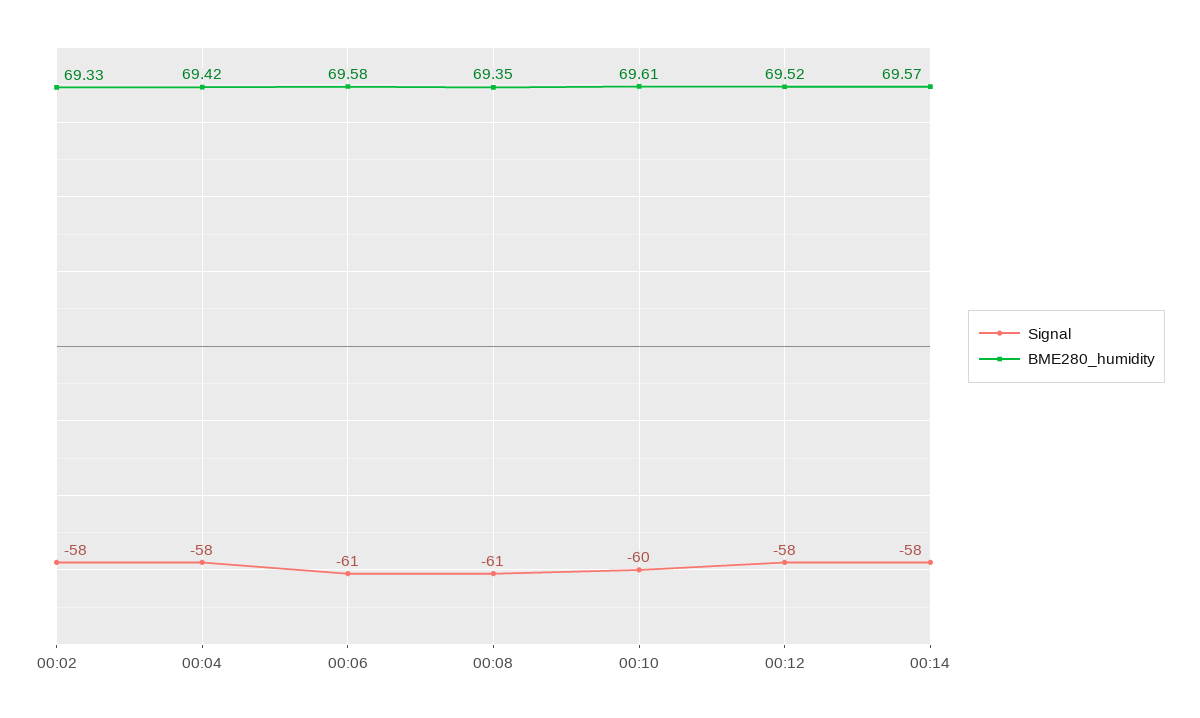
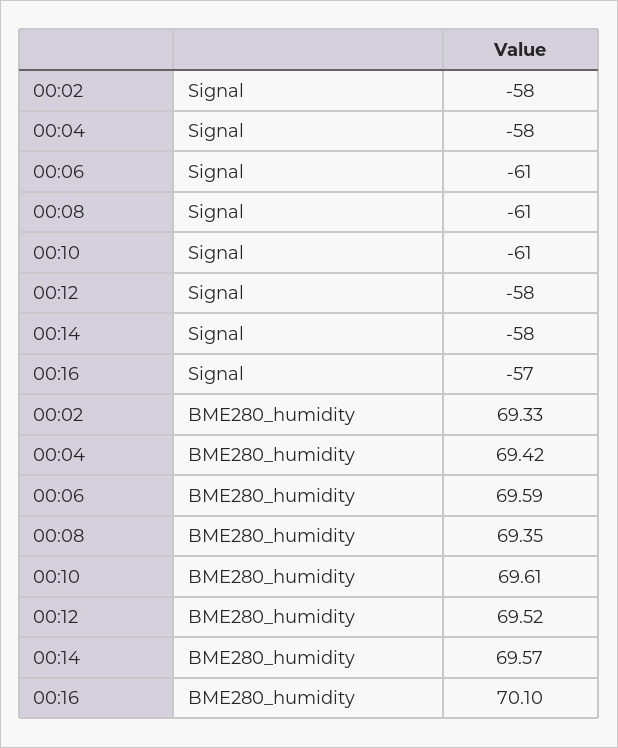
BME280_humidity, 00:06: 69.58 -> 69.59
Signal, 00:10: -60 -> -61
Signal, 00:16: none -> -57
BME280_humidity, 00:16: none -> 70.1

